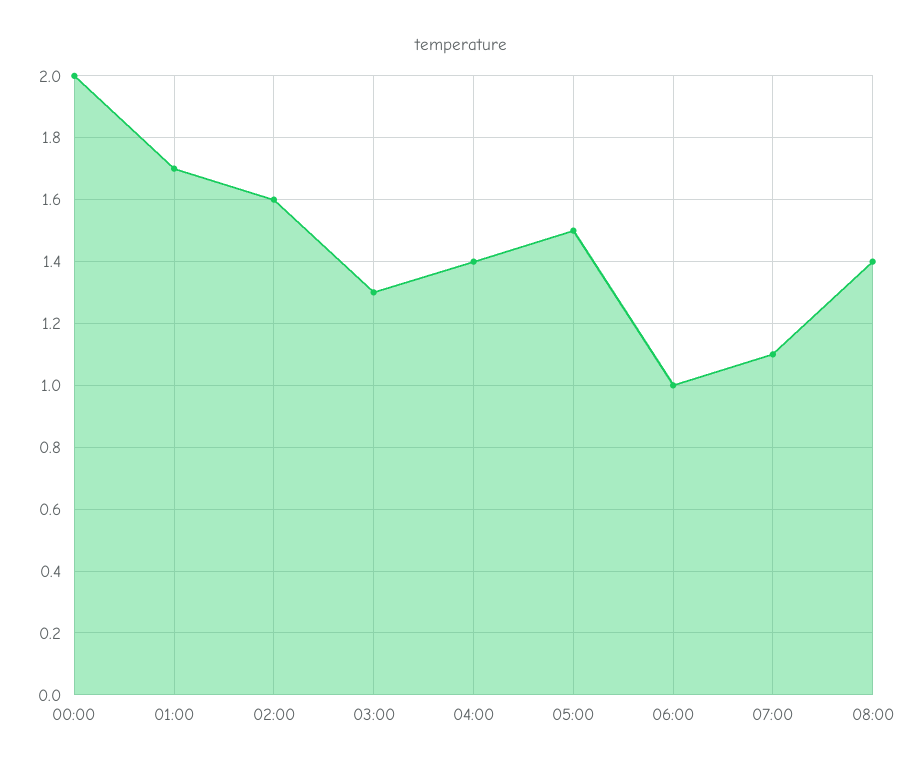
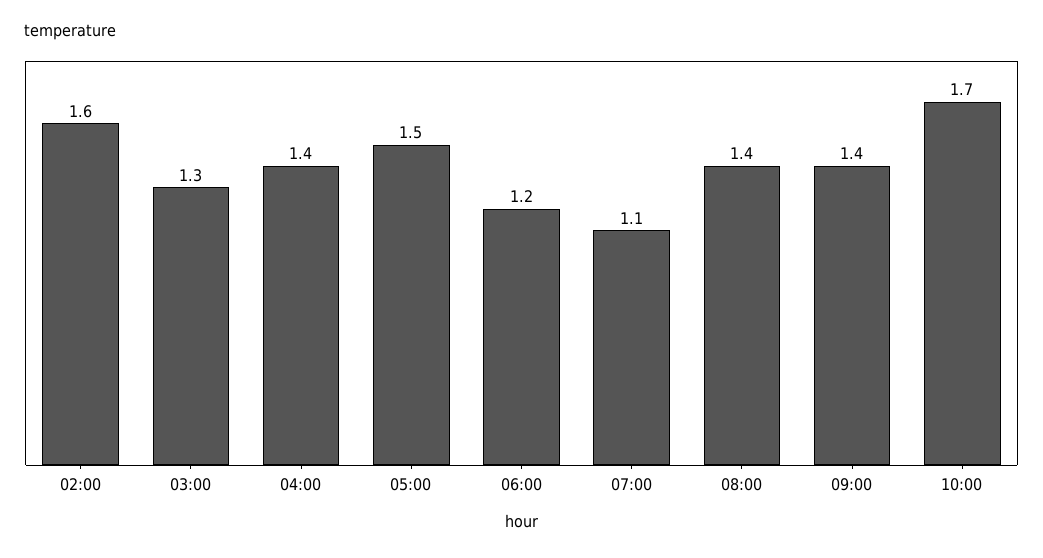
00:00: 2 -> none
01:00: 1.7 -> none
06:00: 1 -> 1.2
09:00: none -> 1.4
10:00: none -> 1.7

